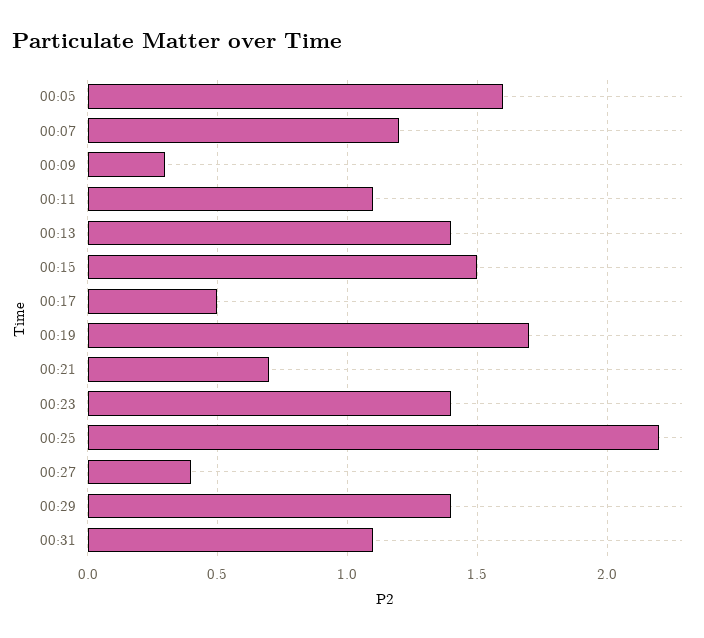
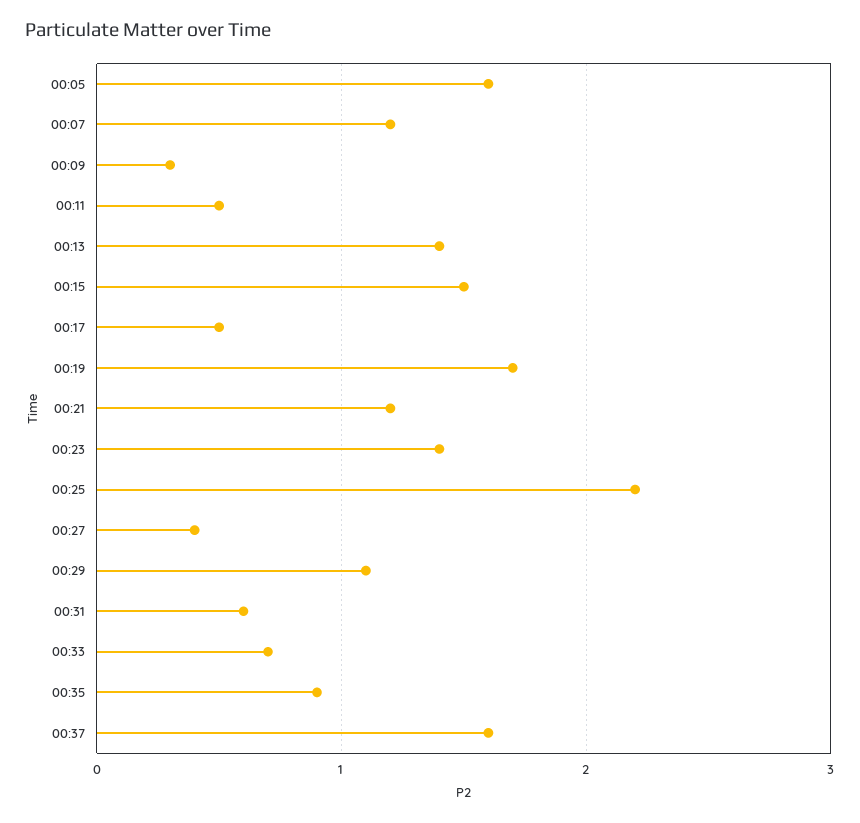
00:11: 1.1 -> 0.5
00:21: 0.7 -> 1.2
00:29: 1.4 -> 1.1
00:31: 1.1 -> 0.6
00:33: none -> 0.7
00:35: none -> 0.9
00:37: none -> 1.6

